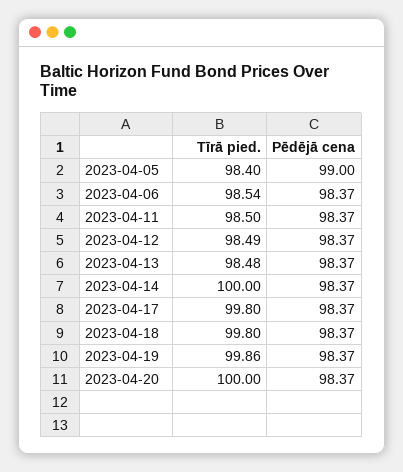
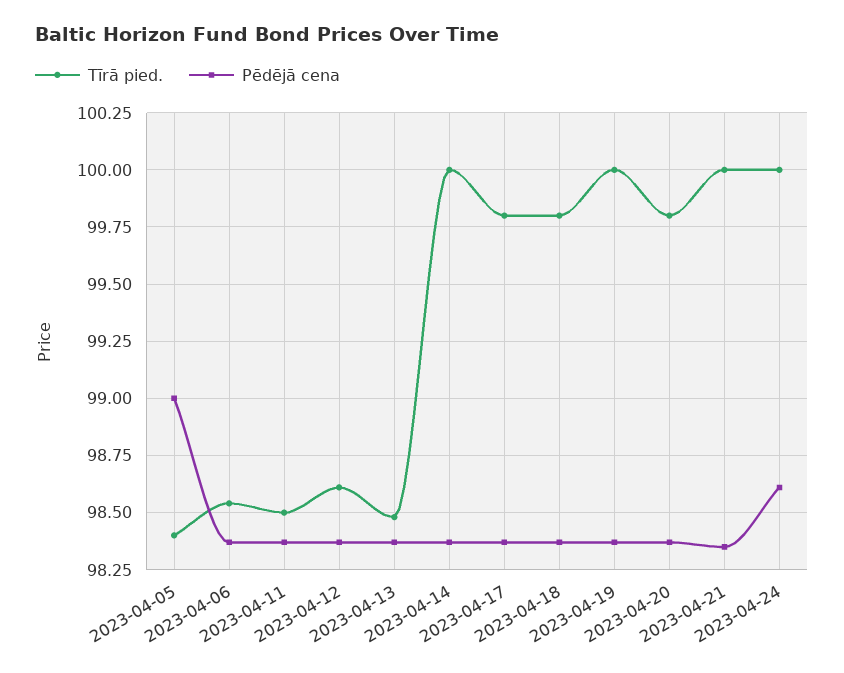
Tīrā pied., 2023-04-12: 98.49 -> 98.6
Tīrā pied., 2023-04-19: 99.86 -> 100
Tīrā pied., 2023-04-20: 100 -> 99.8
Tīrā pied., 2023-04-21: none -> 100
Pēdējā cena, 2023-04-21: none -> 98.35
Tīrā pied., 2023-04-24: none -> 100
Pēdējā cena, 2023-04-24: none -> 98.6

